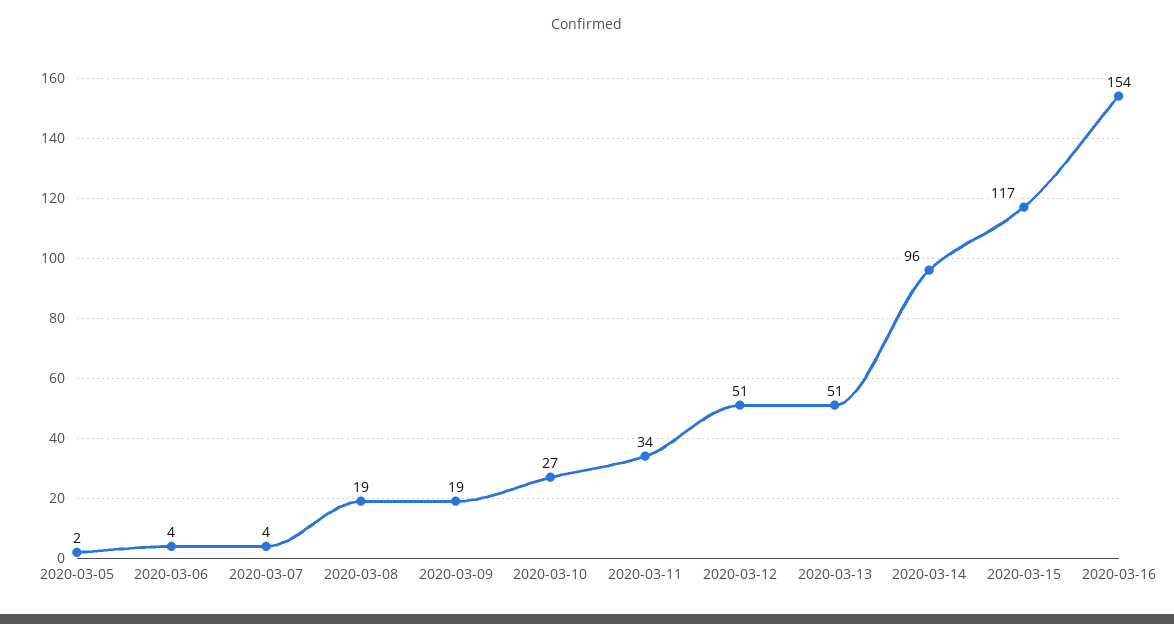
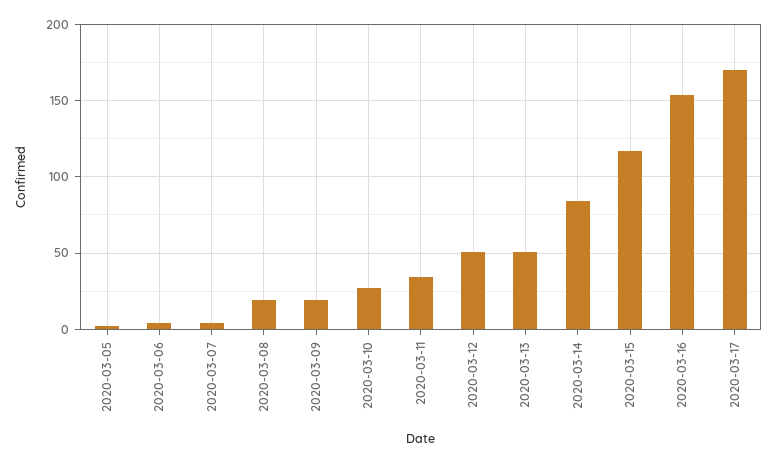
2020-03-14: 96 -> 85
2020-03-17: none -> 170

